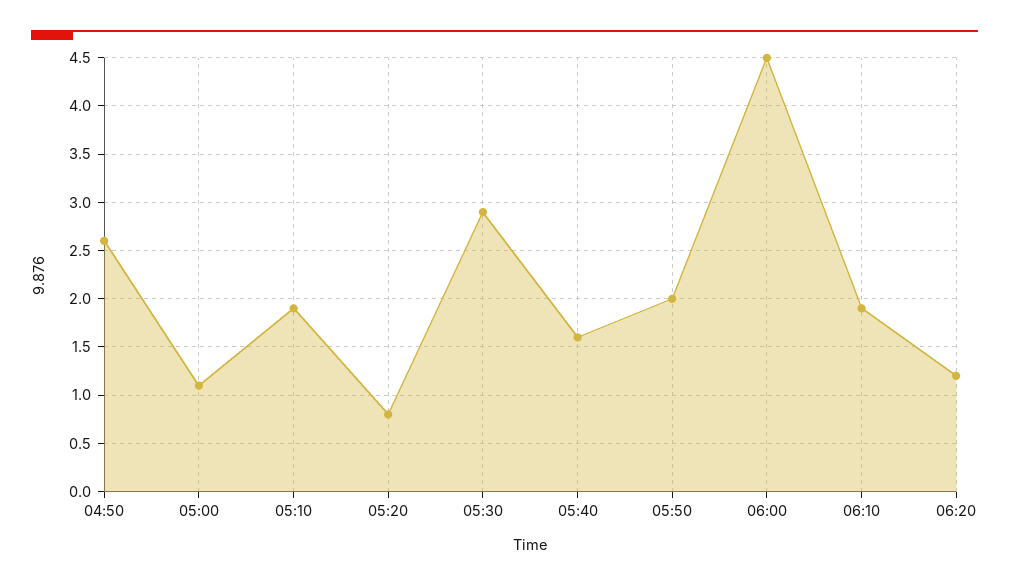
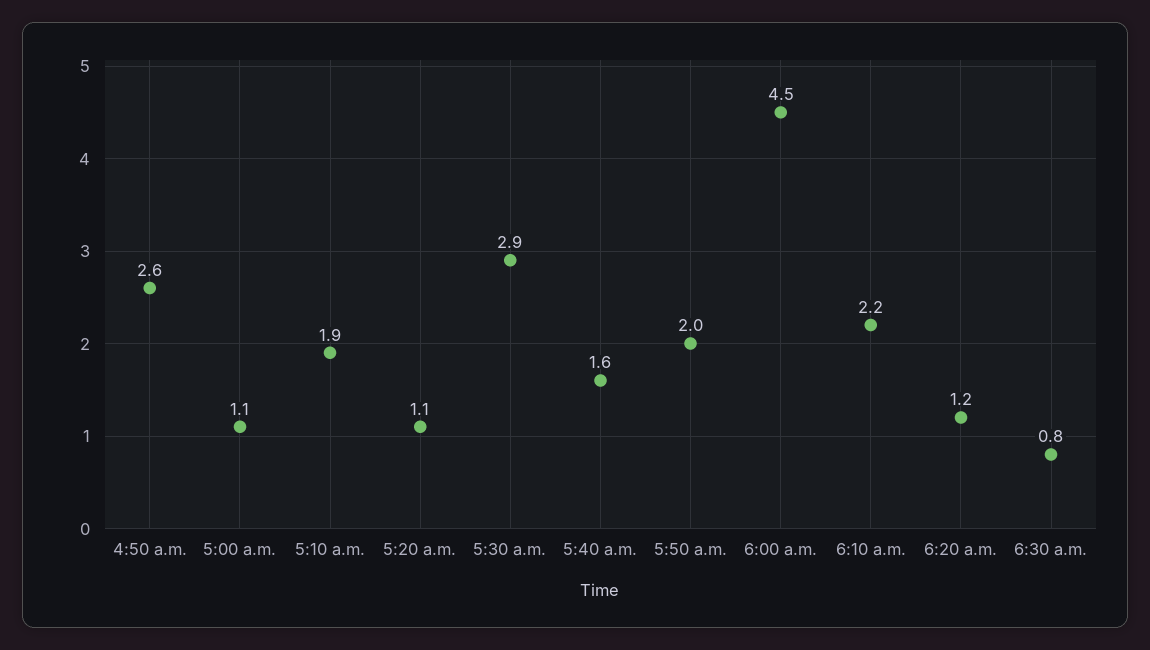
05:20: 0.8 -> 1.1
06:10: 1.9 -> 2.2
6:30 a.m.: none -> 0.8

